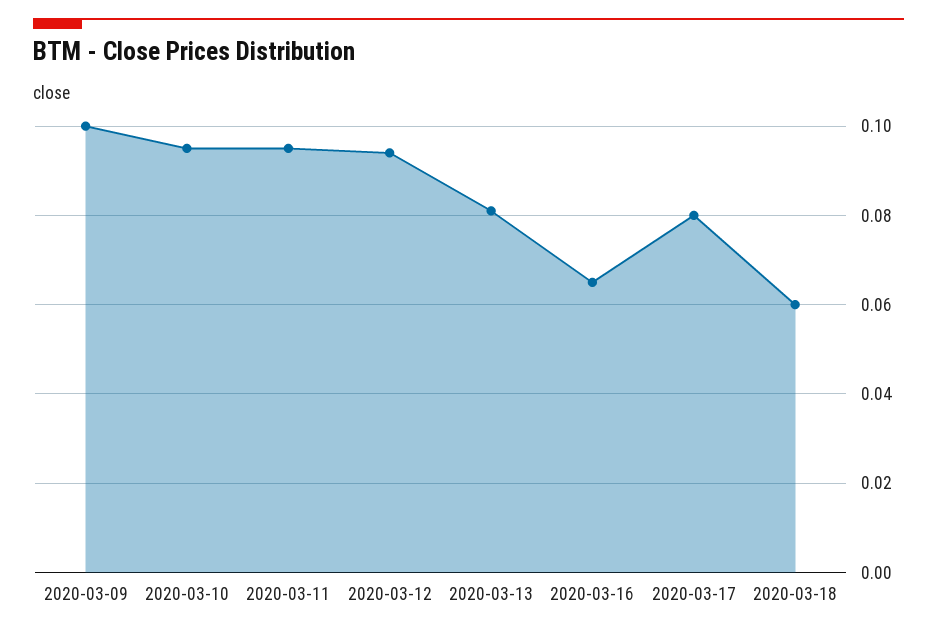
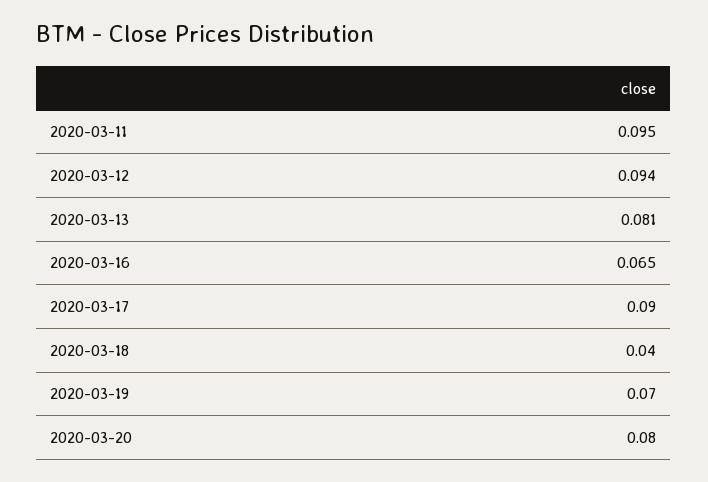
2020-03-09: 0.1 -> none
2020-03-10: 0.095 -> none
2020-03-17: 0.08 -> 0.09
2020-03-18: 0.06 -> 0.04
2020-03-19: none -> 0.07
2020-03-20: none -> 0.08

